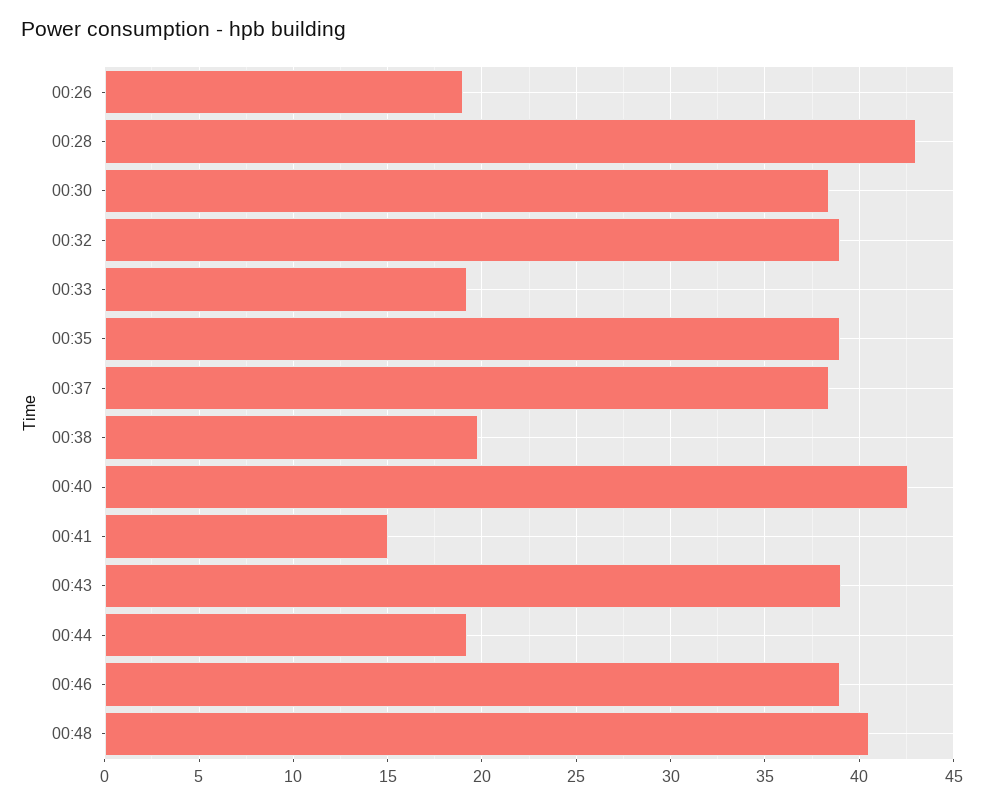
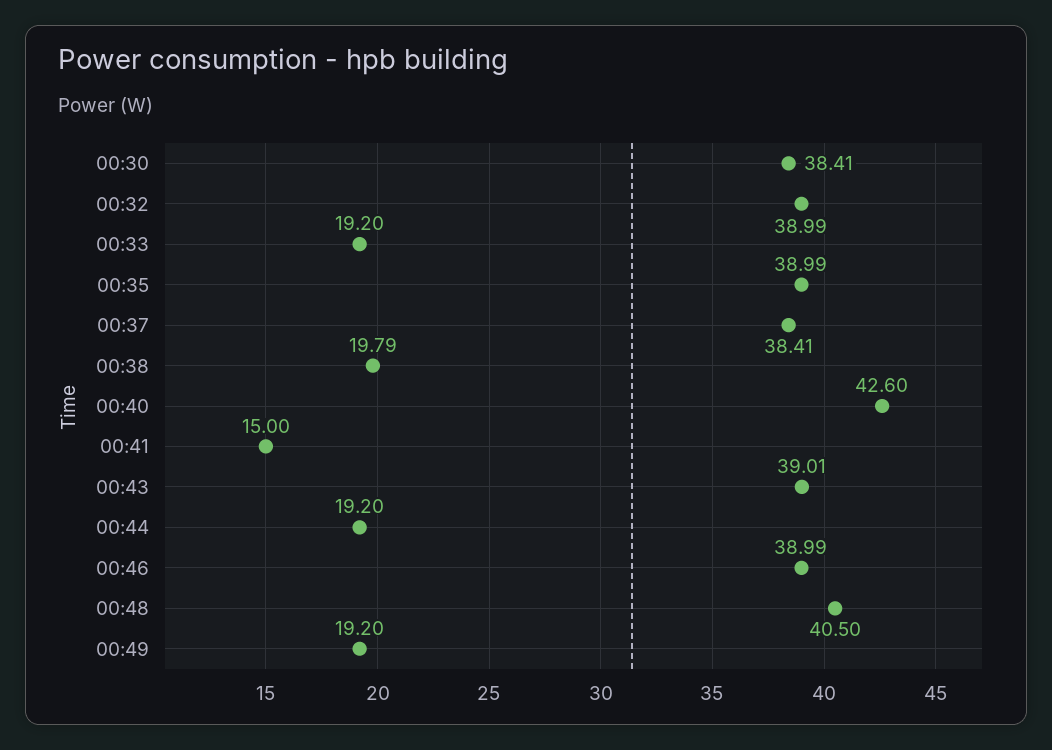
00:26: 19 -> none
00:28: 43 -> none
00:49: none -> 19.2

